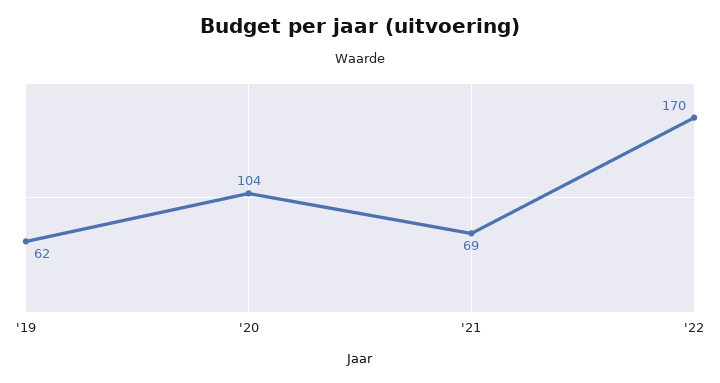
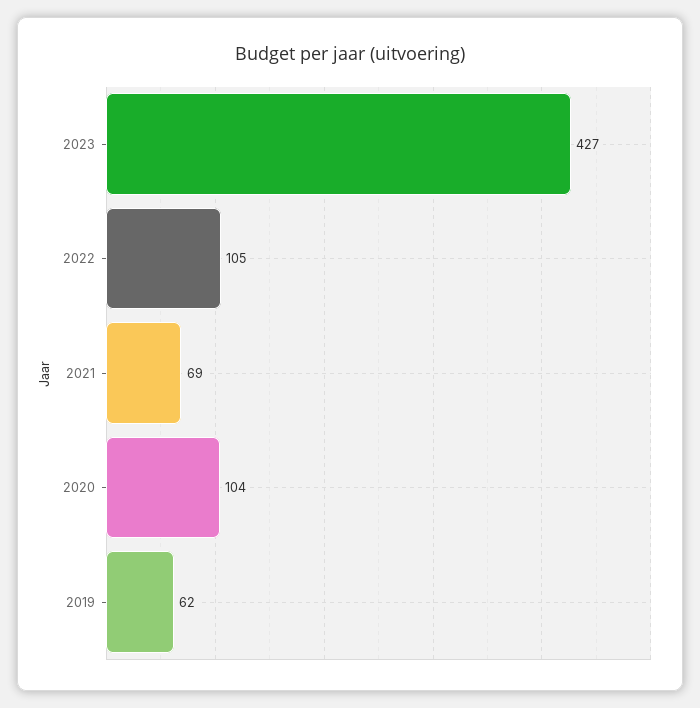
'22: 170 -> 105
2023: none -> 427

